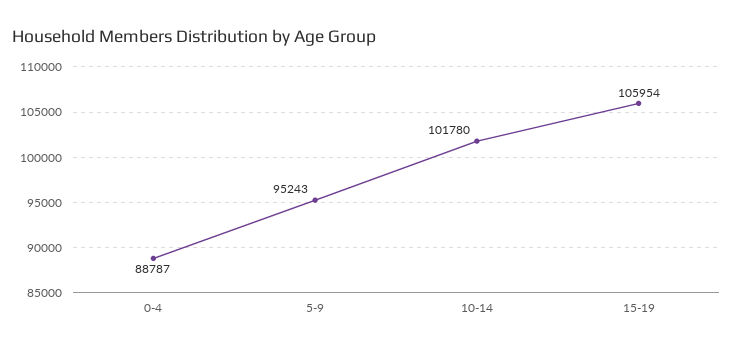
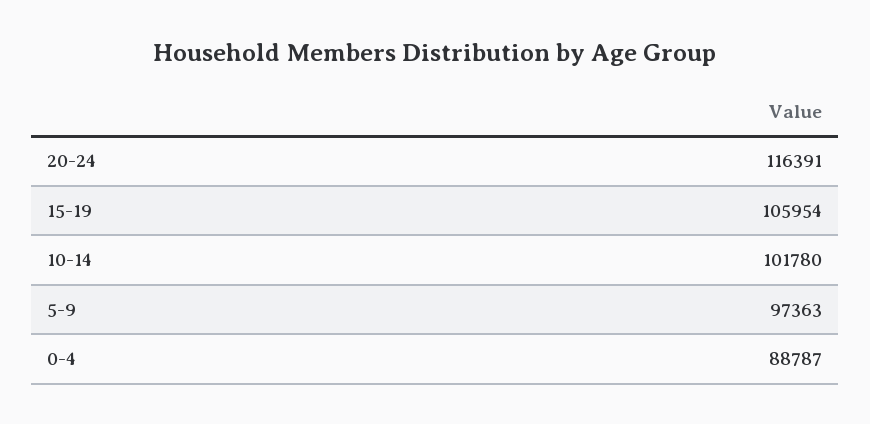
5-9: 95243 -> 97363
20-24: none -> 116391

